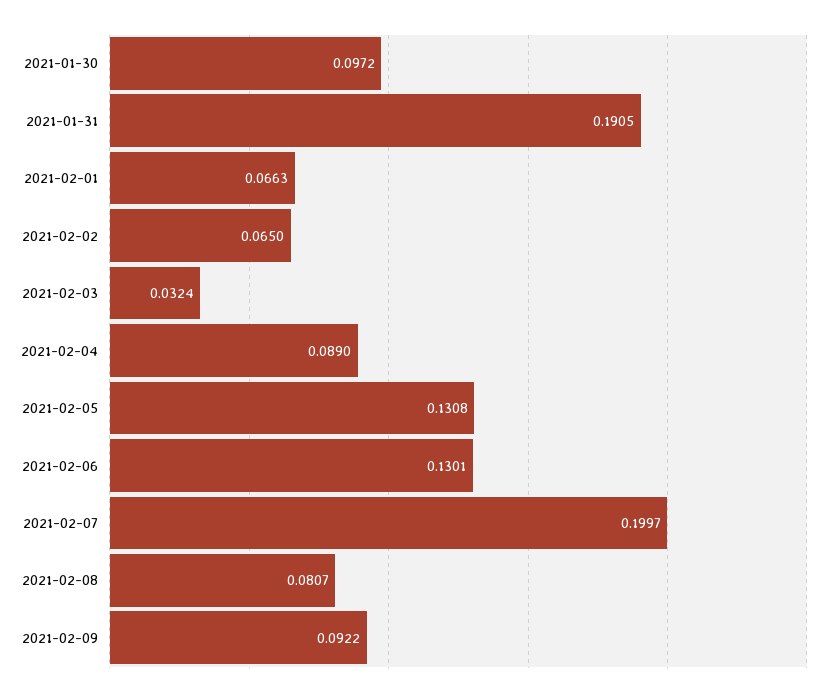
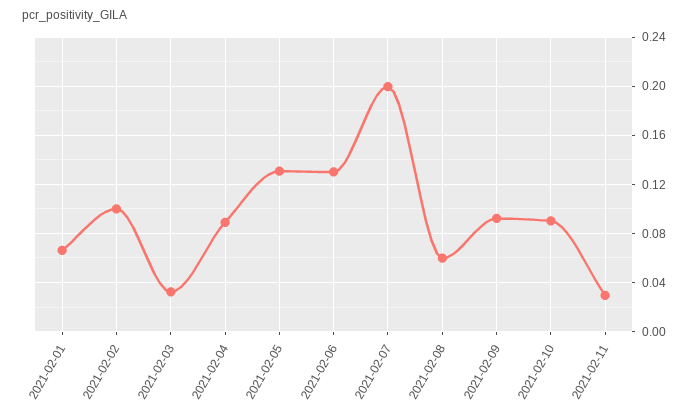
2021-01-30: 0.0972 -> none
2021-01-31: 0.1905 -> none
2021-02-02: 0.065 -> 0.1
2021-02-08: 0.0807 -> 0.06
2021-02-10: none -> 0.09
2021-02-11: none -> 0.03

